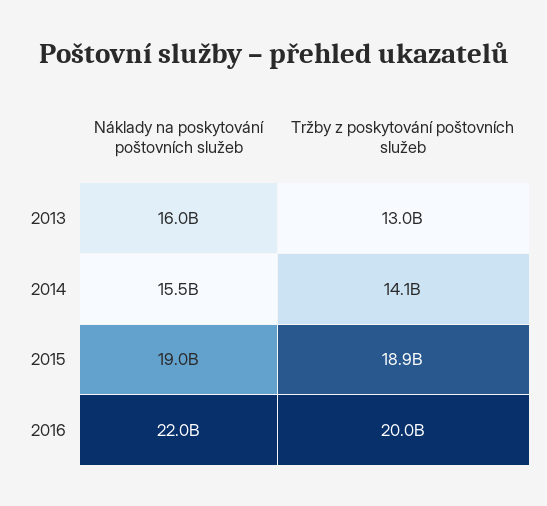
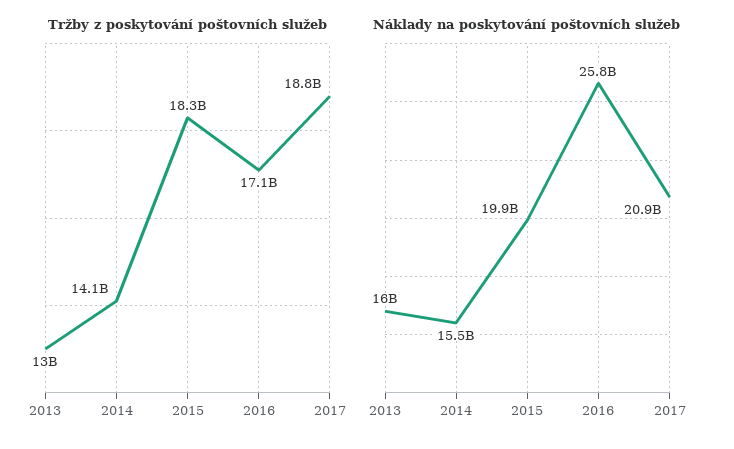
Náklady na poskytování poštovních služeb, 2015: 19000000000 -> 19900000000
Tržby z poskytování poštovních služeb, 2015: 18900000000 -> 18300000000
Náklady na poskytování poštovních služeb, 2016: 22000000000 -> 25800000000
Tržby z poskytování poštovních služeb, 2016: 20000000000 -> 17100000000
Tržby z poskytování poštovních služeb, 2017: none -> 18800000000
Náklady na poskytování poštovních služeb, 2017: none -> 20900000000

